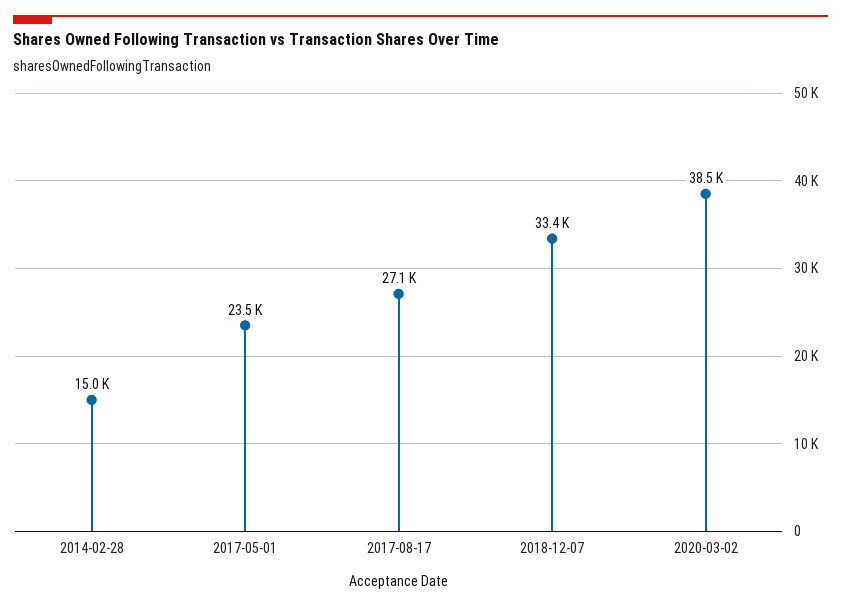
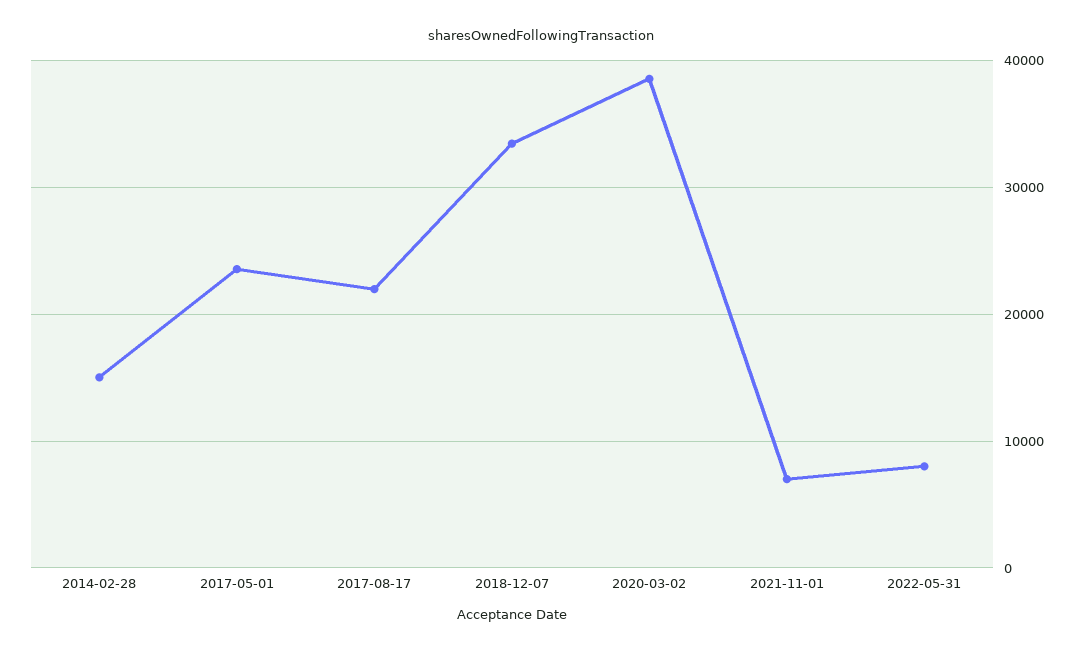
2017-08-17: 27100 -> 22000
2021-11-01: none -> 7000
2022-05-31: none -> 8000

